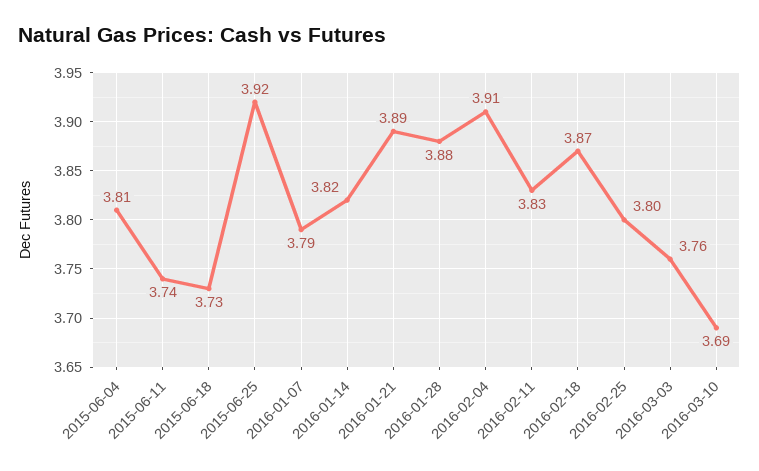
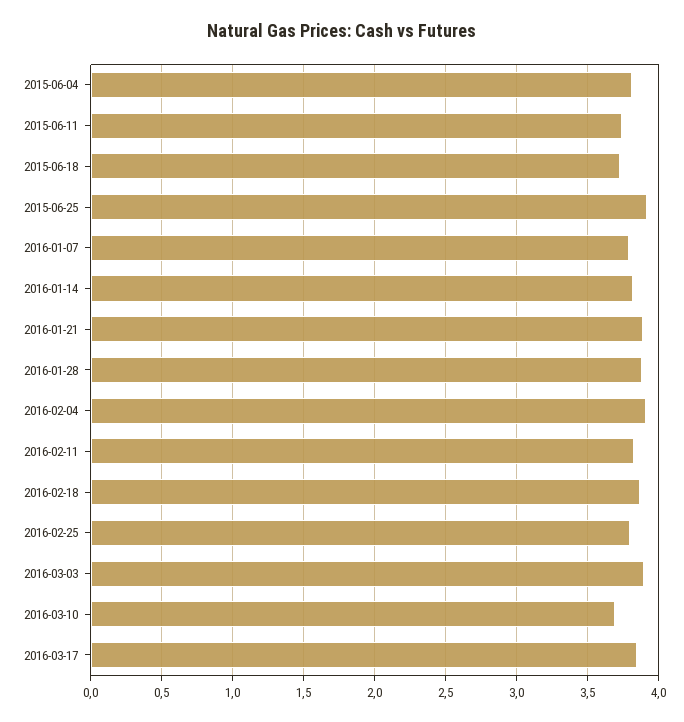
2016-03-03: 3.76 -> 3.9
2016-03-17: none -> 3.85

